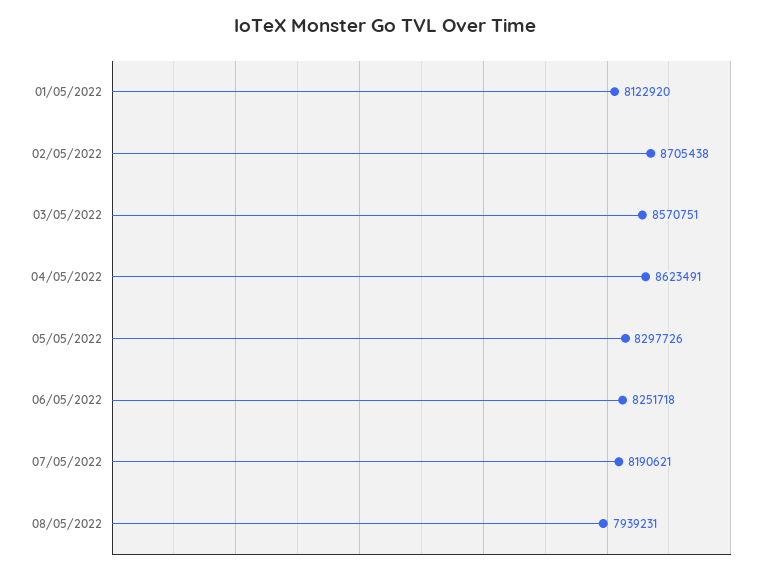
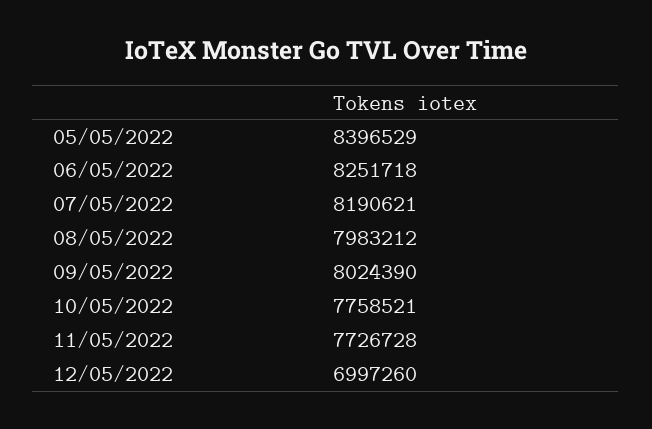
01/05/2022: 8122920 -> none
02/05/2022: 8705438 -> none
03/05/2022: 8570751 -> none
04/05/2022: 8623491 -> none
05/05/2022: 8297726 -> 8396529
08/05/2022: 7939231 -> 7983212
09/05/2022: none -> 8024390
10/05/2022: none -> 7758521
11/05/2022: none -> 7726728
12/05/2022: none -> 6997260

